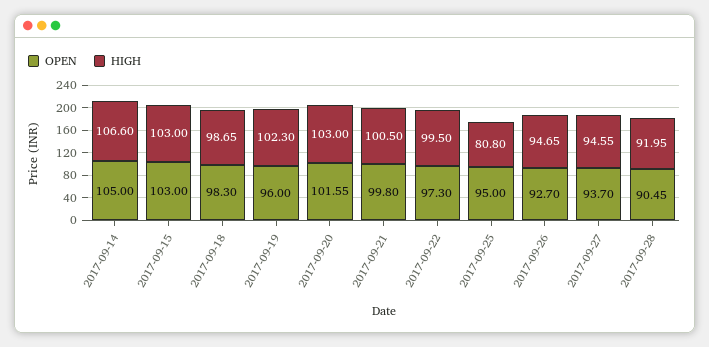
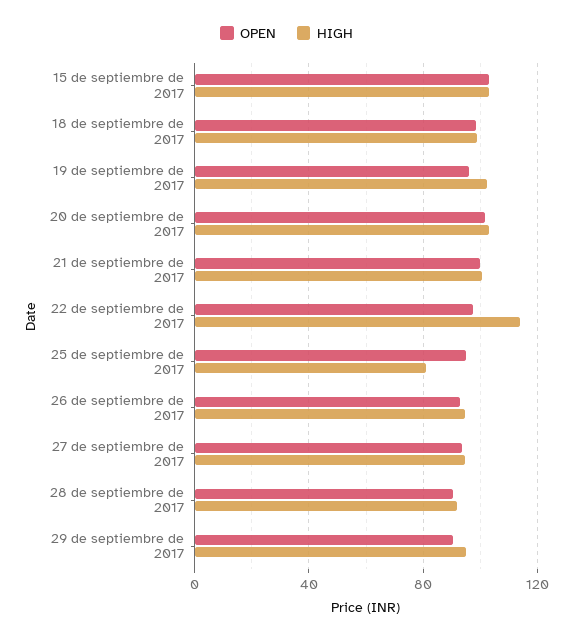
OPEN, 2017-09-14: 105 -> none
HIGH, 2017-09-14: 106.6 -> none
HIGH, 2017-09-22: 99.5 -> 115
OPEN, 29 de septiembre de 2017: none -> 90
HIGH, 29 de septiembre de 2017: none -> 95

